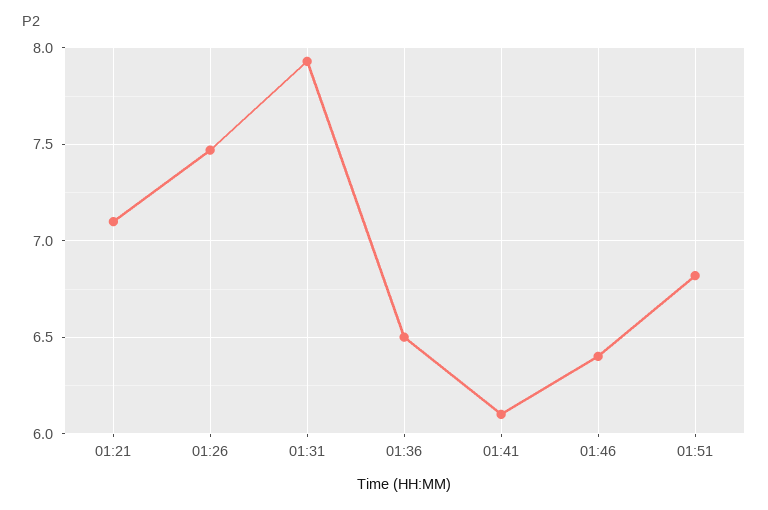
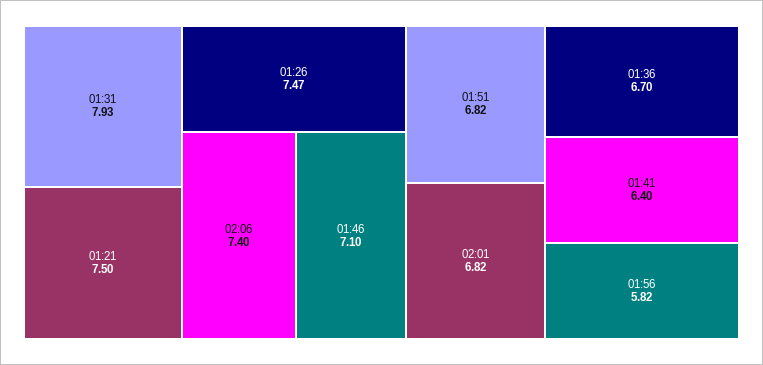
01:21: 7.1 -> 7.5
01:36: 6.5 -> 6.7
01:41: 6.1 -> 6.4
01:46: 6.4 -> 7.1
02:06: none -> 7.4
02:01: none -> 6.82
01:56: none -> 5.82

